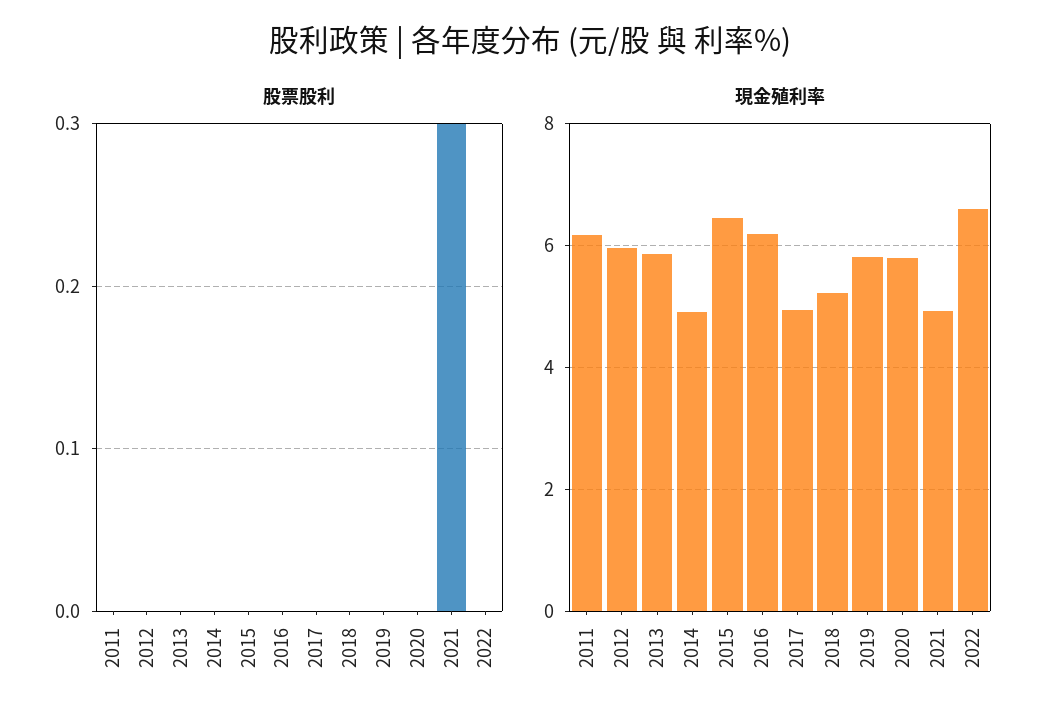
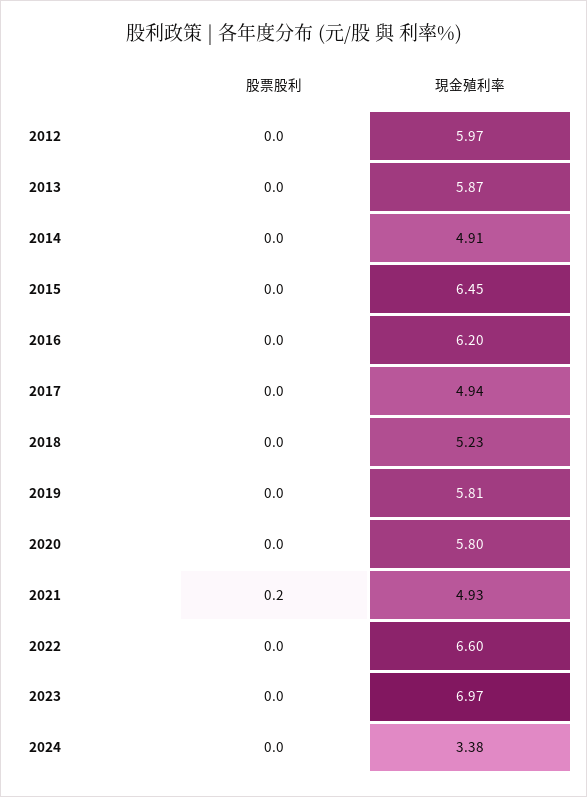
股票股利, 2011: 0 -> none
股票股利, 2021: 0.3 -> 0.2
現金殖利率, 2011: 6.2 -> none
股票股利, 2023: none -> 0
現金殖利率, 2023: none -> 6.97
股票股利, 2024: none -> 0
現金殖利率, 2024: none -> 3.38

